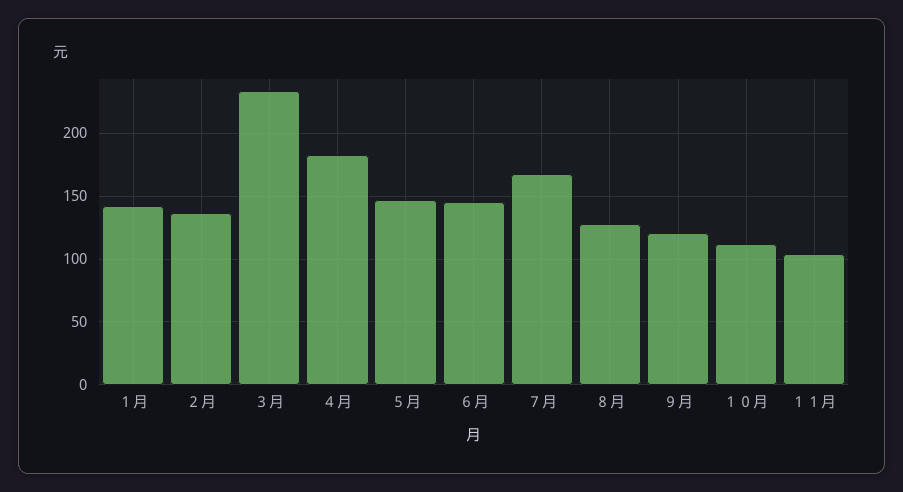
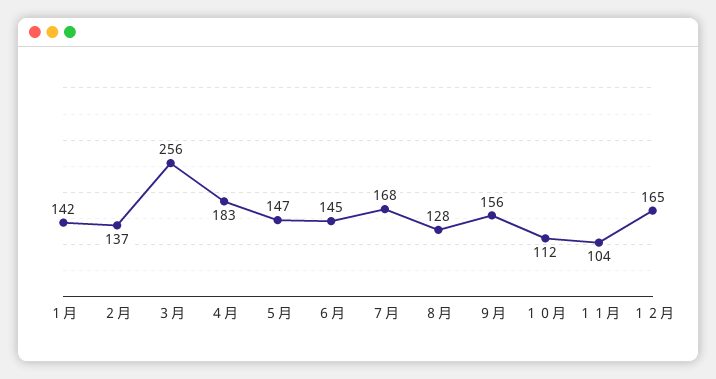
３月: 235 -> 256
９月: 120 -> 156
１２月: none -> 165

